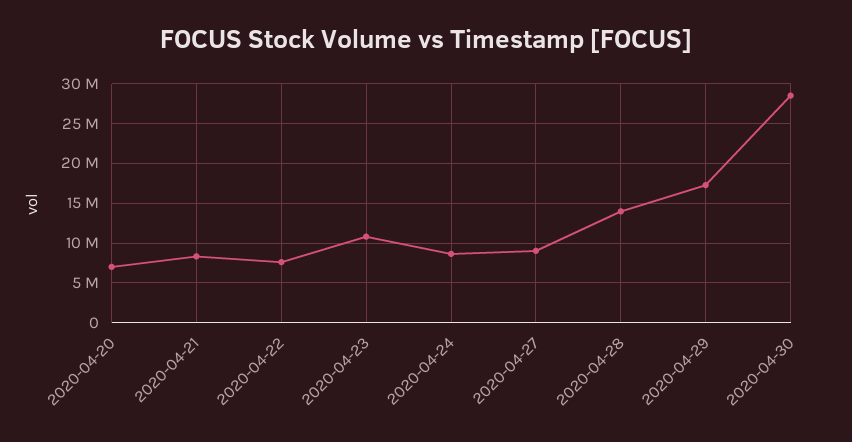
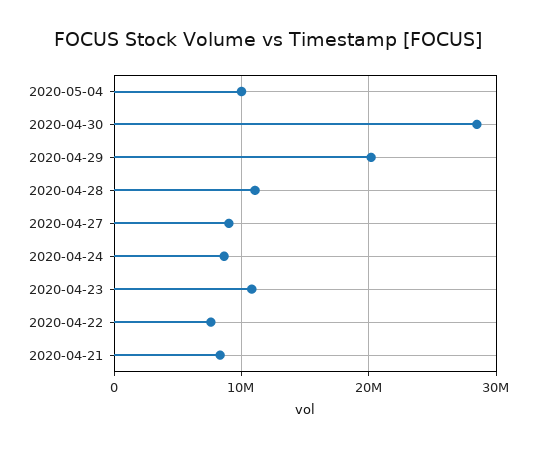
2020-04-20: 7000000 -> none
2020-04-28: 14000000 -> 11000000
2020-04-29: 17000000 -> 20000000
2020-05-04: none -> 10000000

